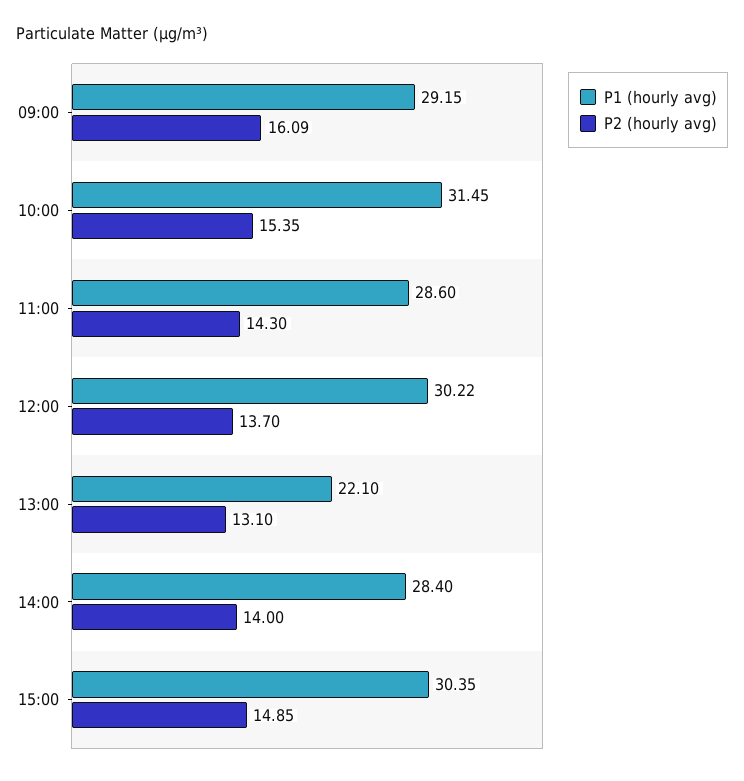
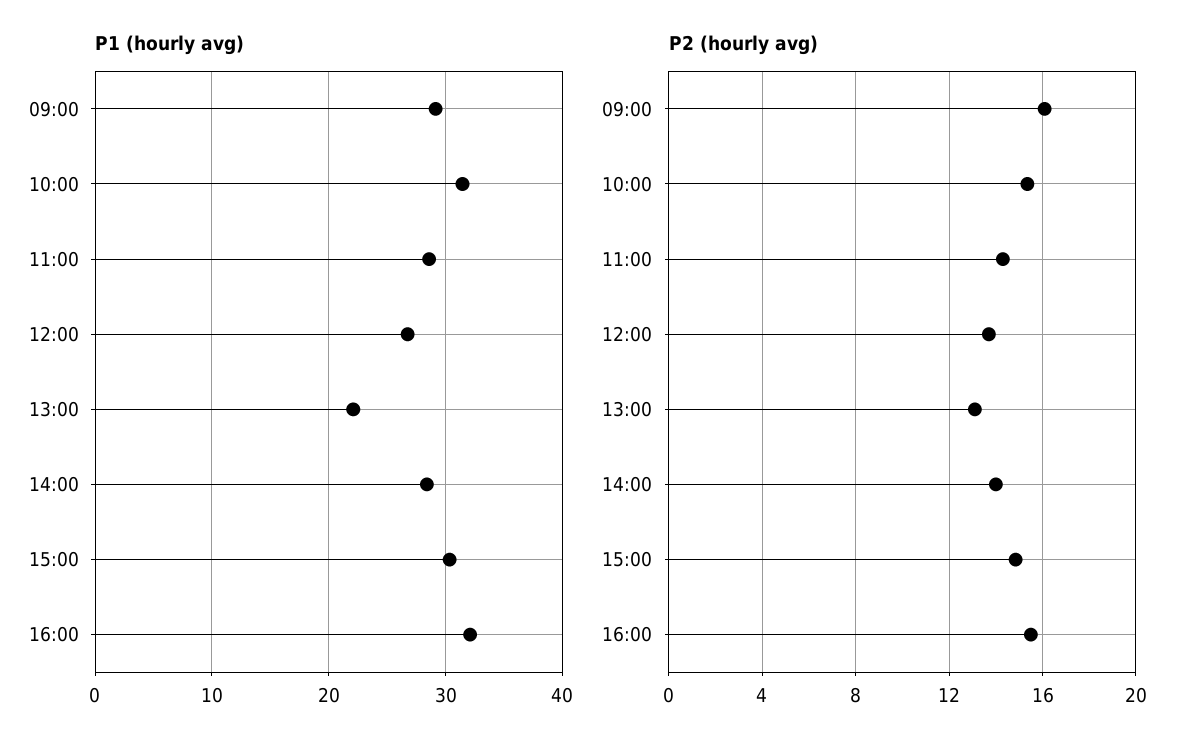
P1 (hourly avg), 12:00: 30.22 -> 27
P1 (hourly avg), 16:00: none -> 32
P2 (hourly avg), 16:00: none -> 15.5

